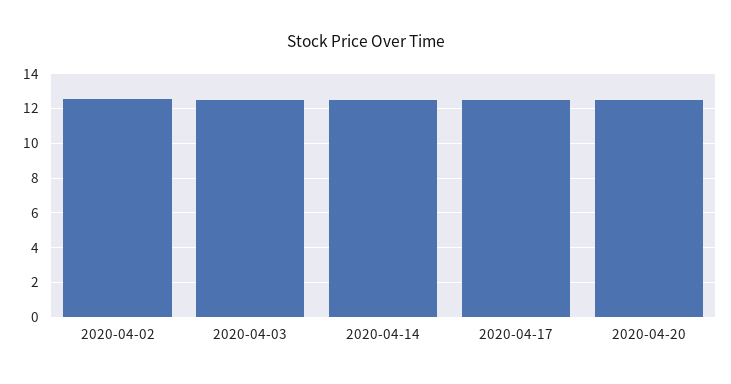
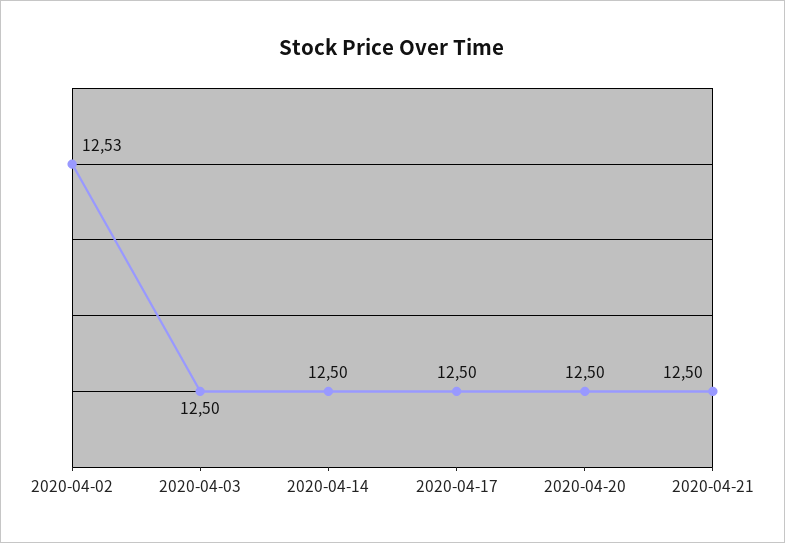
2020-04-21: none -> 12.5

